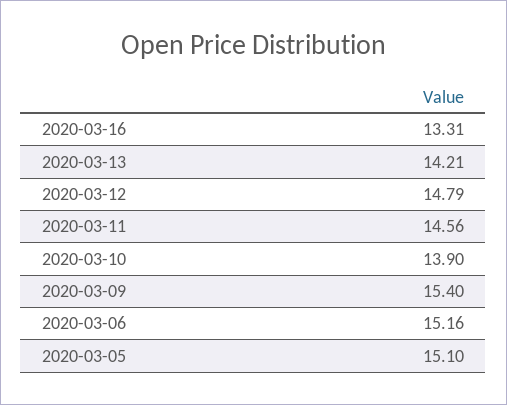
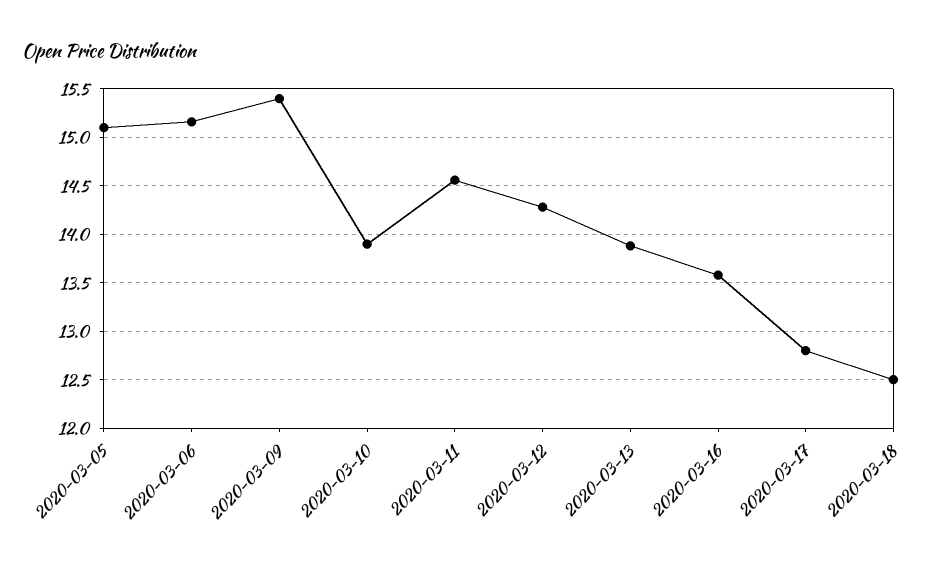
2020-03-16: 13.31 -> 13.6
2020-03-13: 14.21 -> 13.9
2020-03-12: 14.79 -> 14.3
2020-03-17: none -> 12.8
2020-03-18: none -> 12.5

